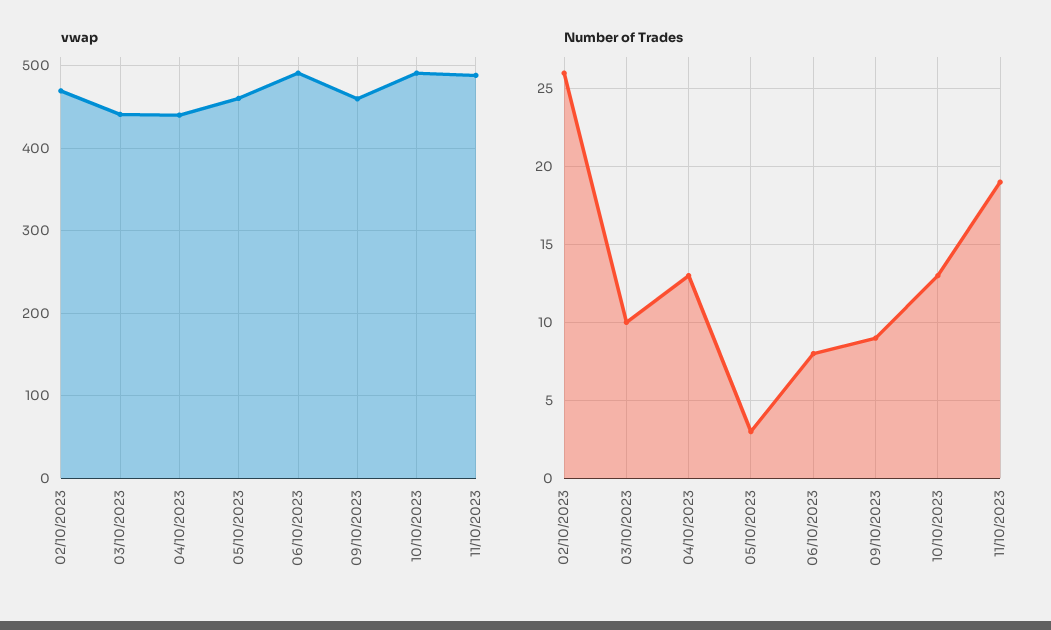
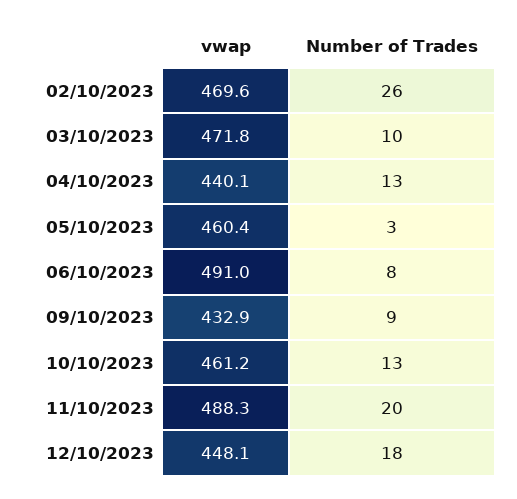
vwap, 03/10/2023: 440 -> 471.8
vwap, 09/10/2023: 460 -> 432.9
vwap, 10/10/2023: 490 -> 461.2
Number of Trades, 11/10/2023: 19 -> 20
vwap, 12/10/2023: none -> 448.1
Number of Trades, 12/10/2023: none -> 18

